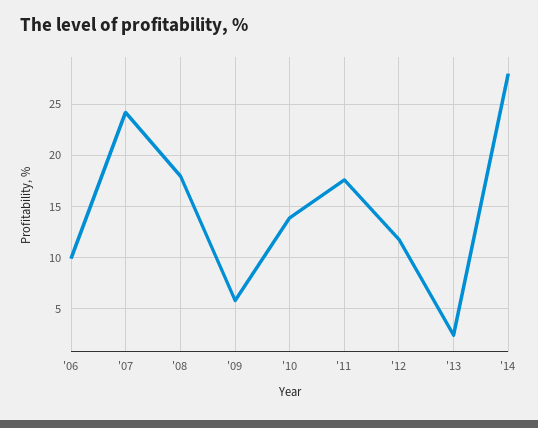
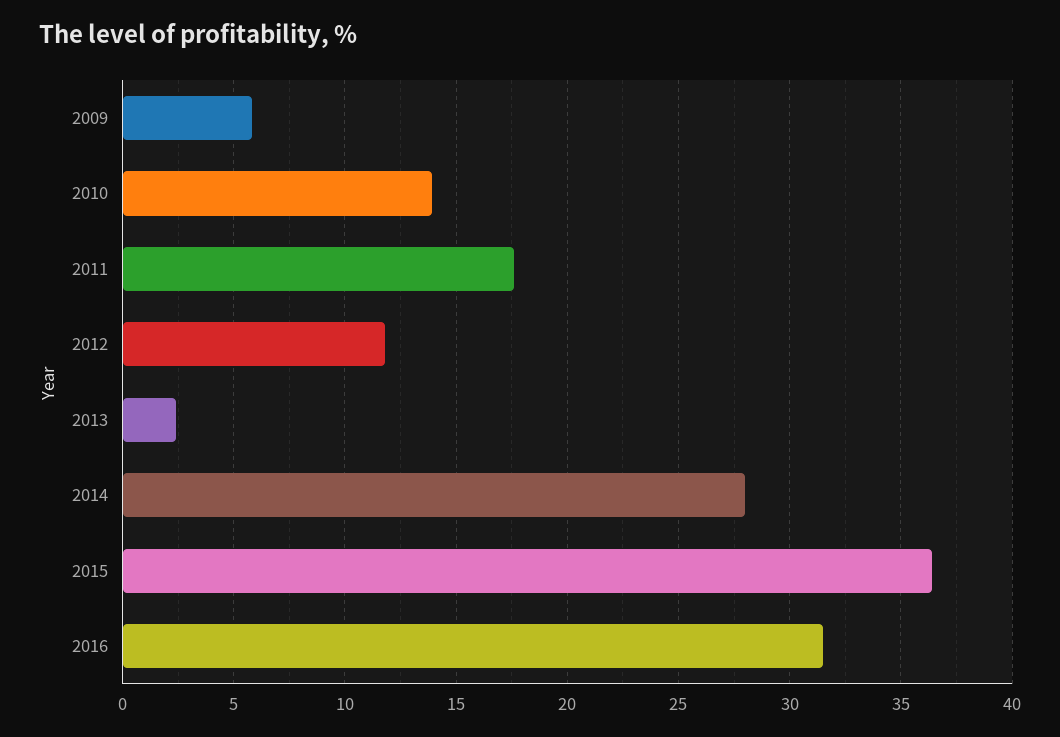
'06: 10 -> none
'07: 24 -> none
'08: 18 -> none
2015: none -> 36.5
2016: none -> 31.5

